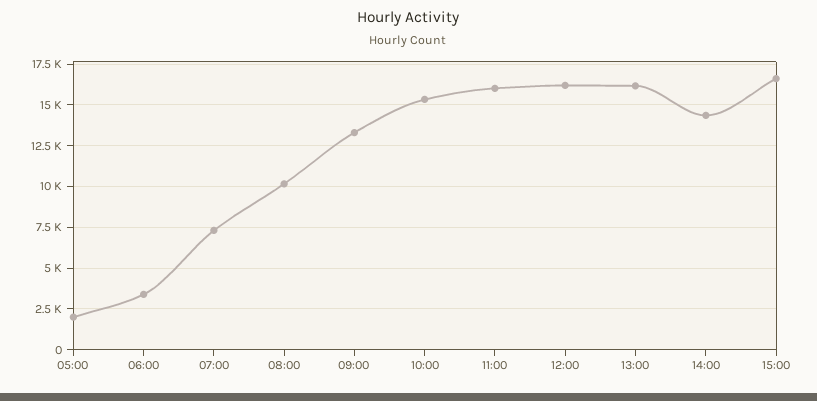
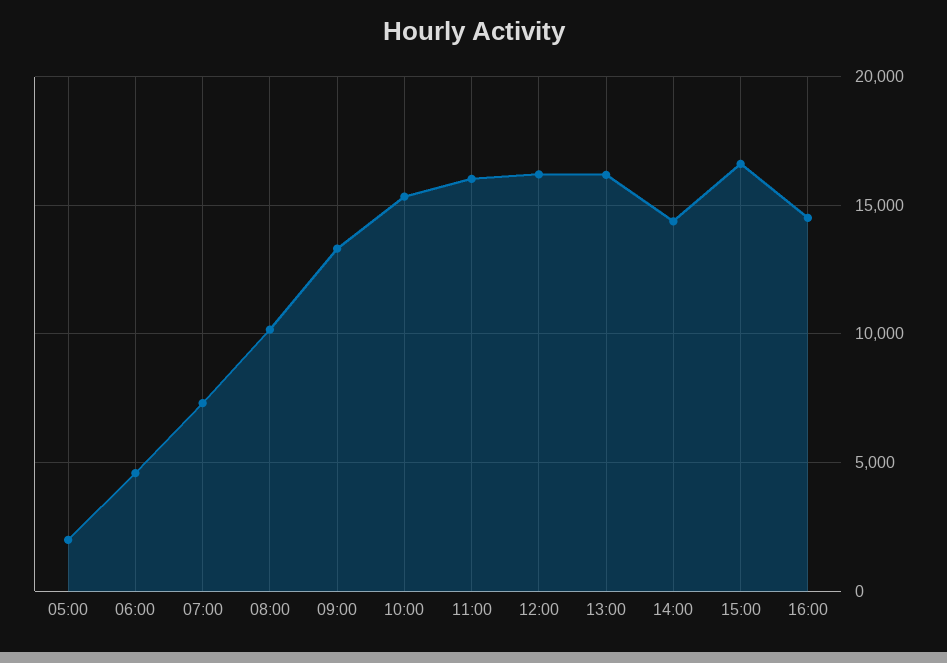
06:00: 3500 -> 4500
16:00: none -> 14500

